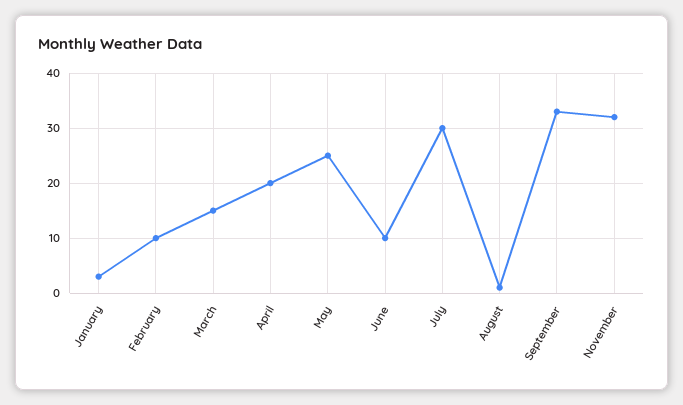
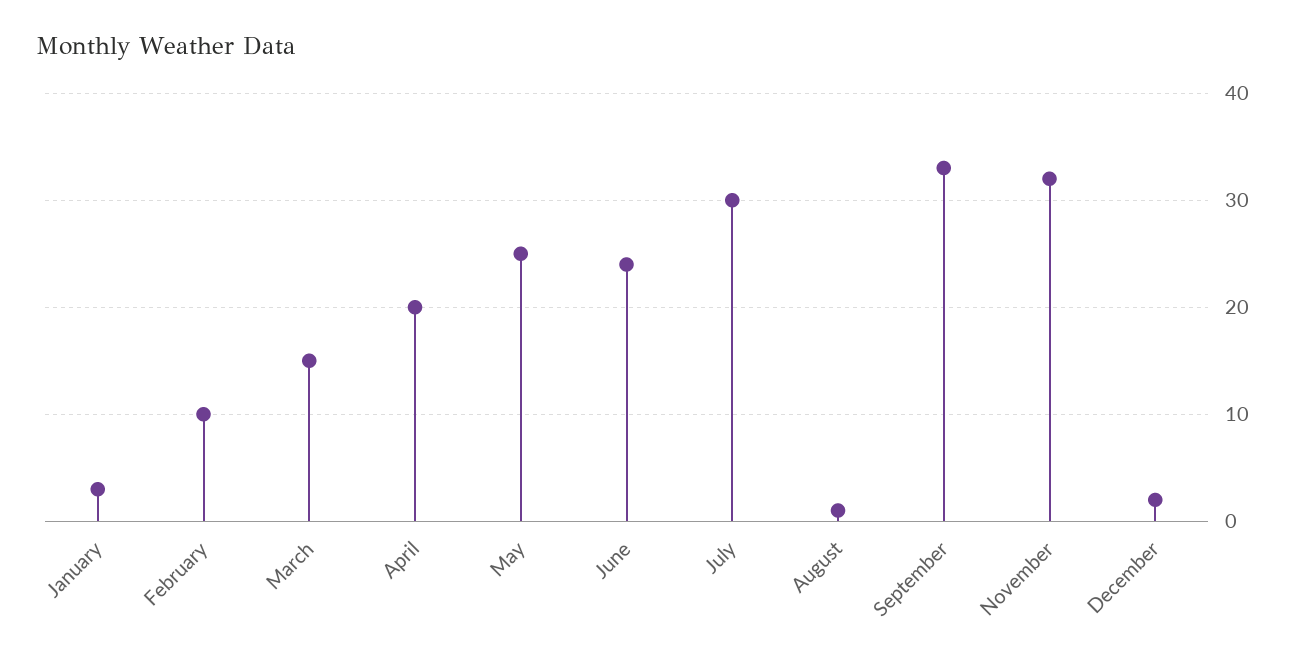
June: 10 -> 24
December: none -> 2

